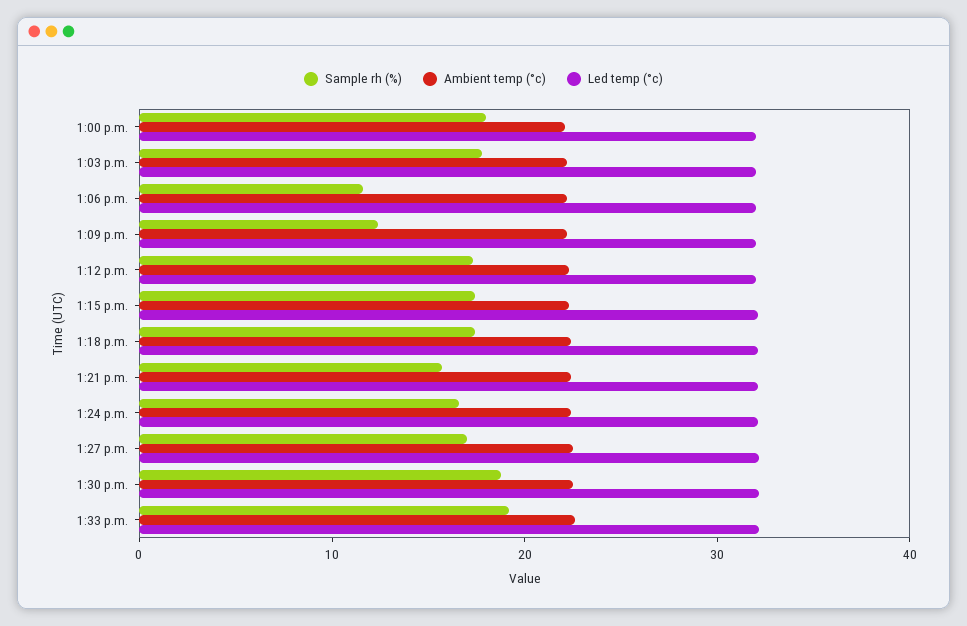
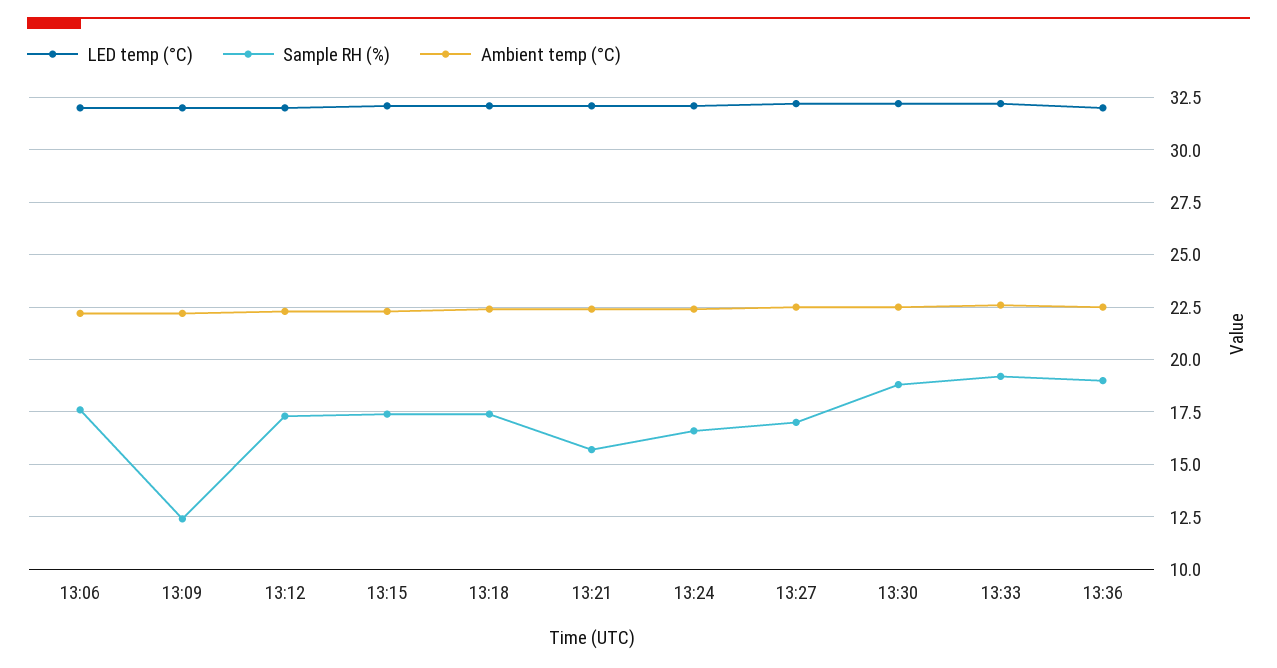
Sample rh (%), 1:00 p.m.: 18 -> none
Ambient temp (°c), 1:00 p.m.: 22 -> none
Led temp (°c), 1:00 p.m.: 32 -> none
Sample rh (%), 1:03 p.m.: 18 -> none
Ambient temp (°c), 1:03 p.m.: 22 -> none
Led temp (°c), 1:03 p.m.: 32 -> none
Sample rh (%), 1:06 p.m.: 12 -> 17.5
Led temp (°c), 13:36: none -> 32
Sample rh (%), 13:36: none -> 19
Ambient temp (°c), 13:36: none -> 22.5

